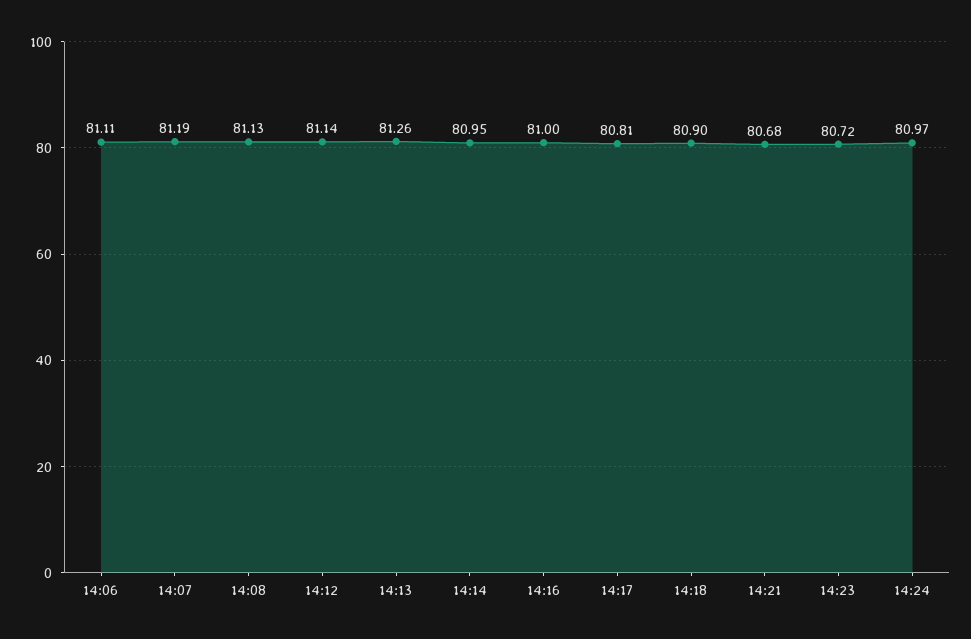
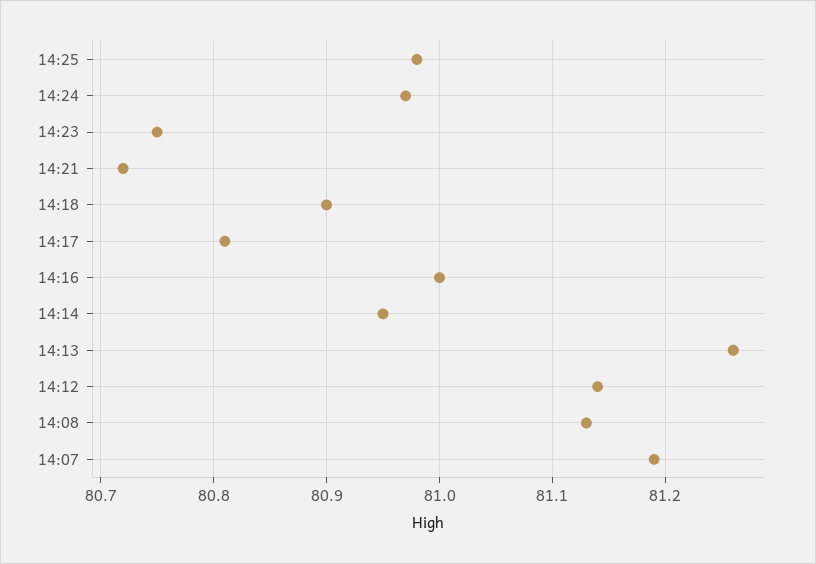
14:06: 81.11 -> none
14:21: 80.68 -> 80.72
14:23: 80.72 -> 80.75
14:25: none -> 80.98

